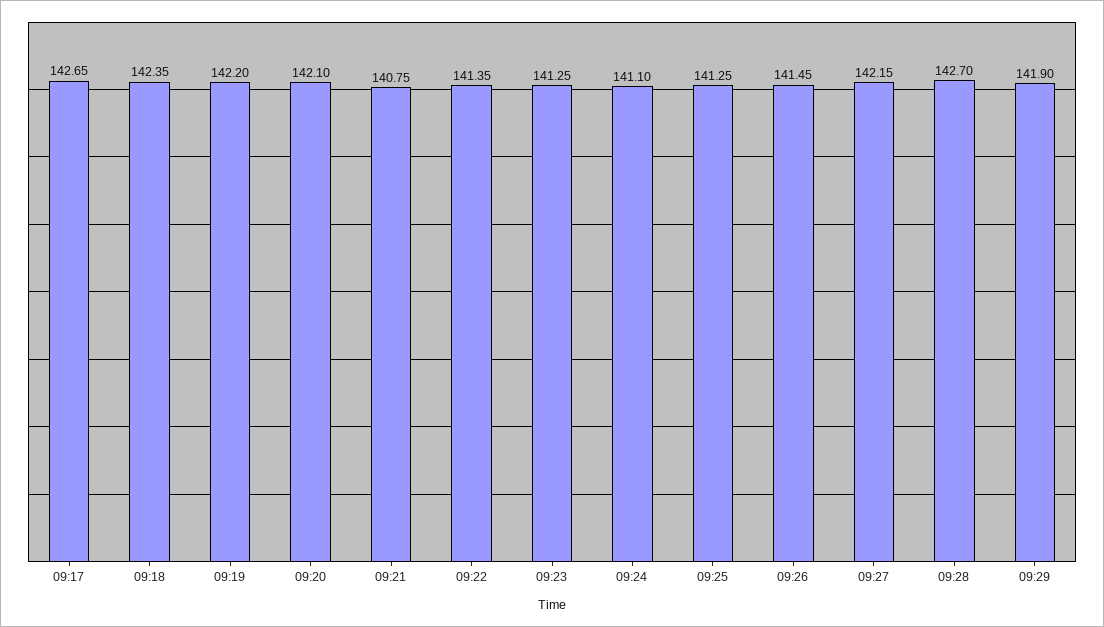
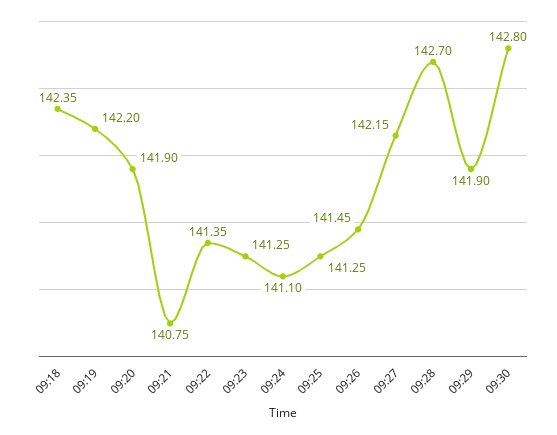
09:17: 142.65 -> none
09:20: 142.1 -> 141.9
09:30: none -> 142.8

